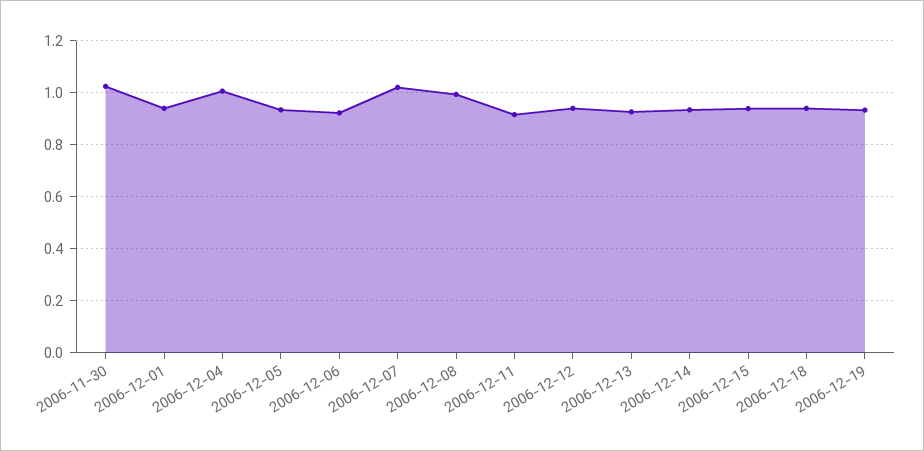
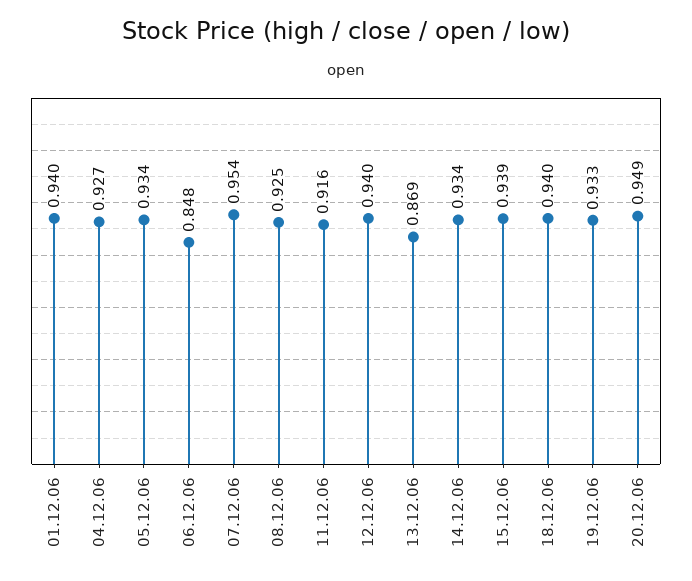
2006-11-30: 1.025 -> none
2006-12-04: 1 -> 0.927
2006-12-06: 0.925 -> 0.848
2006-12-07: 1.025 -> 0.954
2006-12-08: 1 -> 0.925
2006-12-13: 0.925 -> 0.869
20.12.06: none -> 0.949

